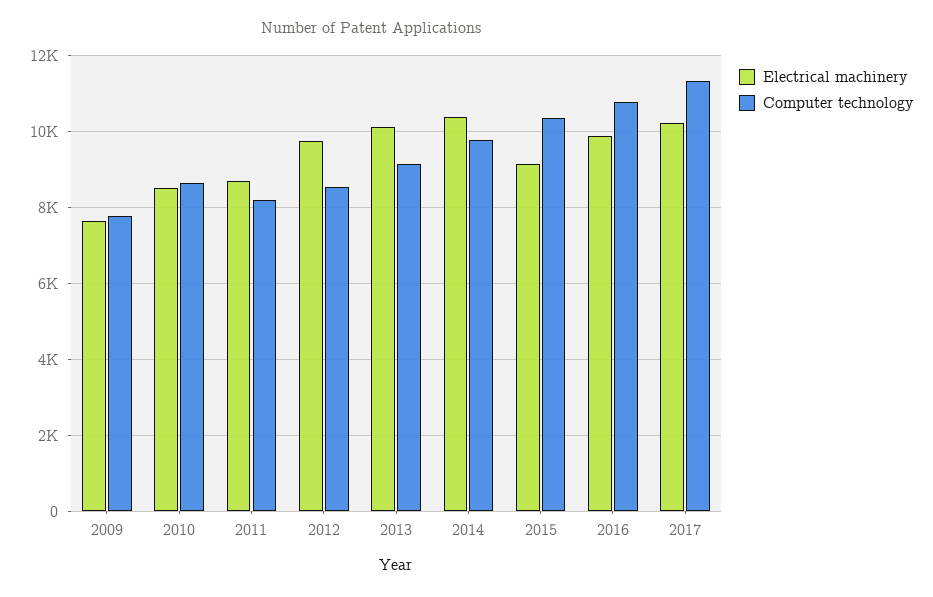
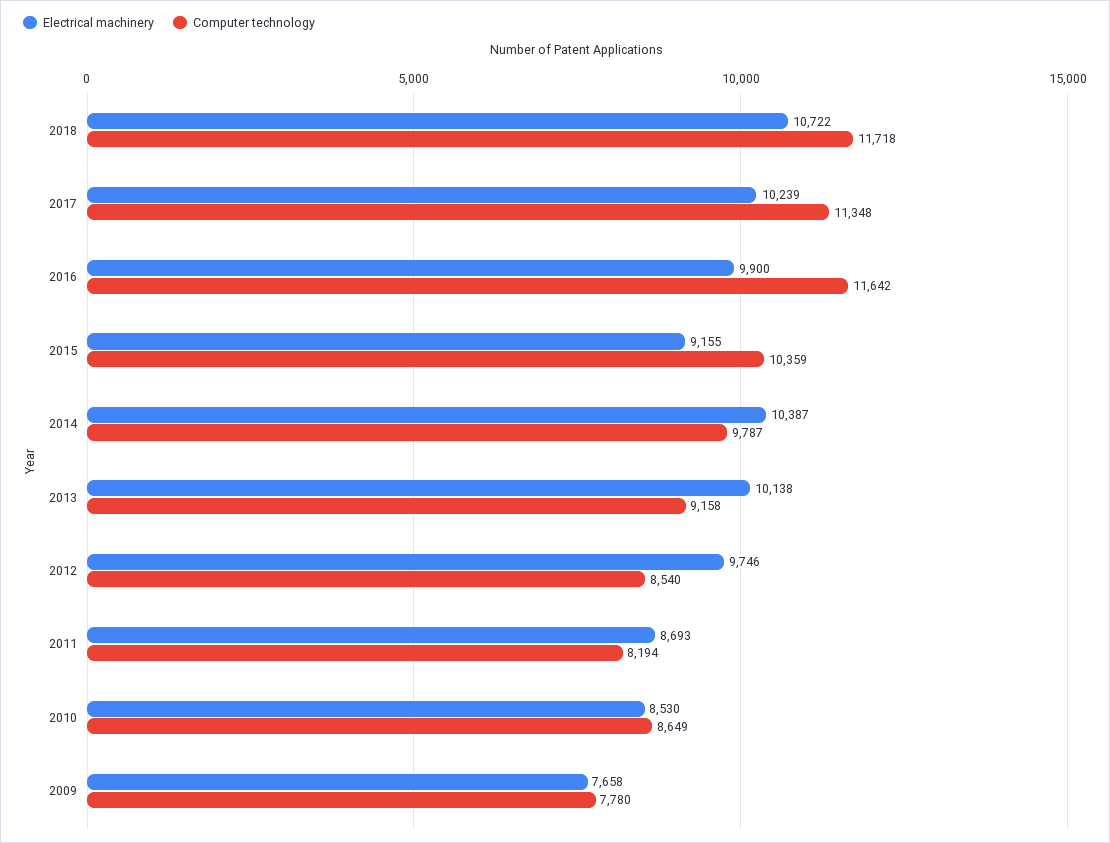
Computer technology, 2016: 10800 -> 11642
Electrical machinery, 2018: none -> 10722
Computer technology, 2018: none -> 11718

